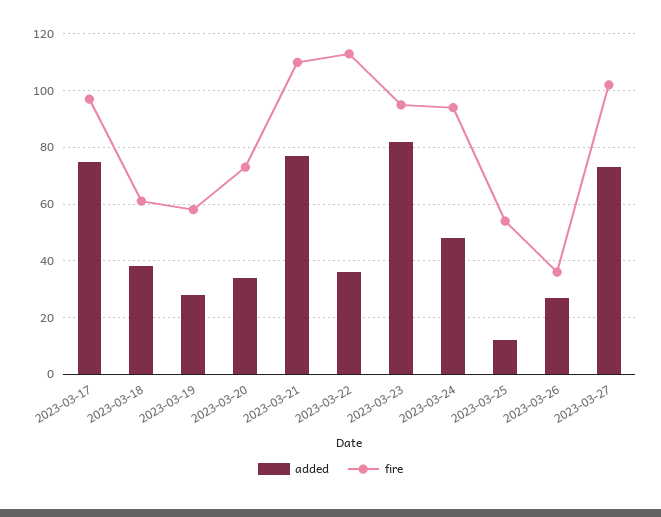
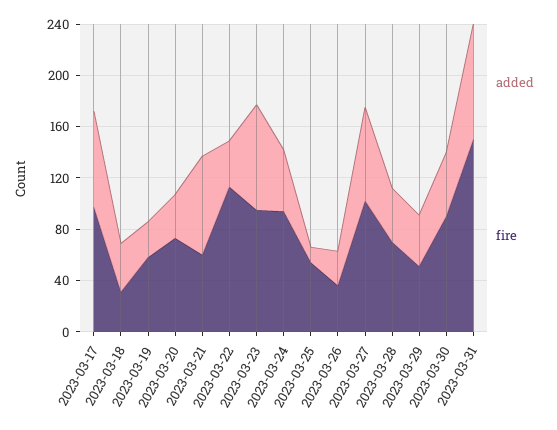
fire, 2023-03-18: 60 -> 30
fire, 2023-03-21: 110 -> 60
added, 2023-03-28: none -> 40
fire, 2023-03-28: none -> 70
added, 2023-03-29: none -> 40
fire, 2023-03-29: none -> 50
added, 2023-03-30: none -> 50
fire, 2023-03-30: none -> 90
added, 2023-03-31: none -> 90
fire, 2023-03-31: none -> 150

